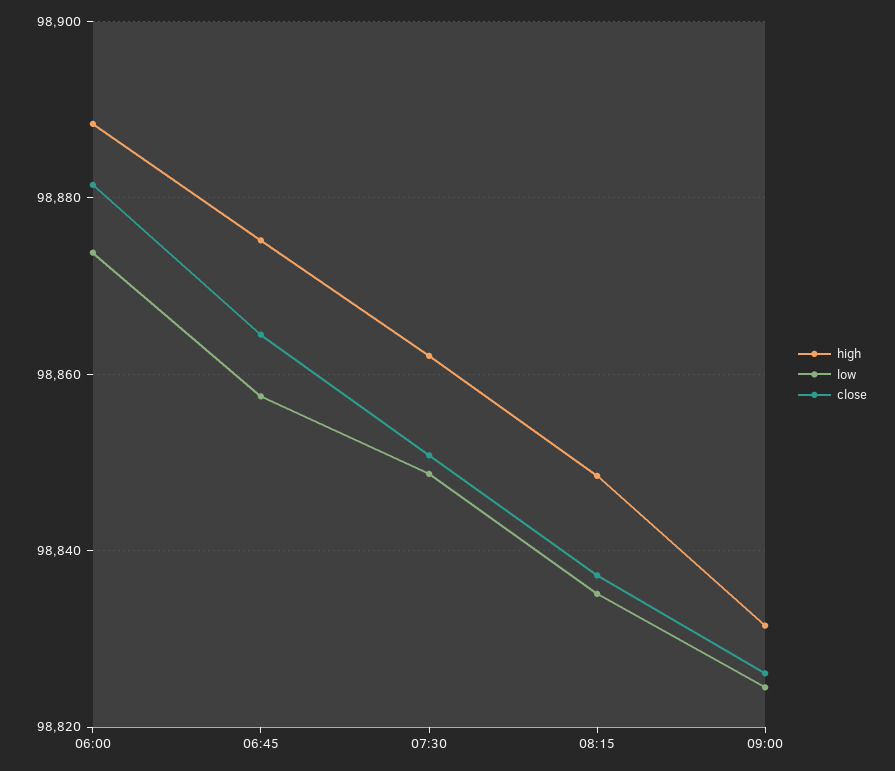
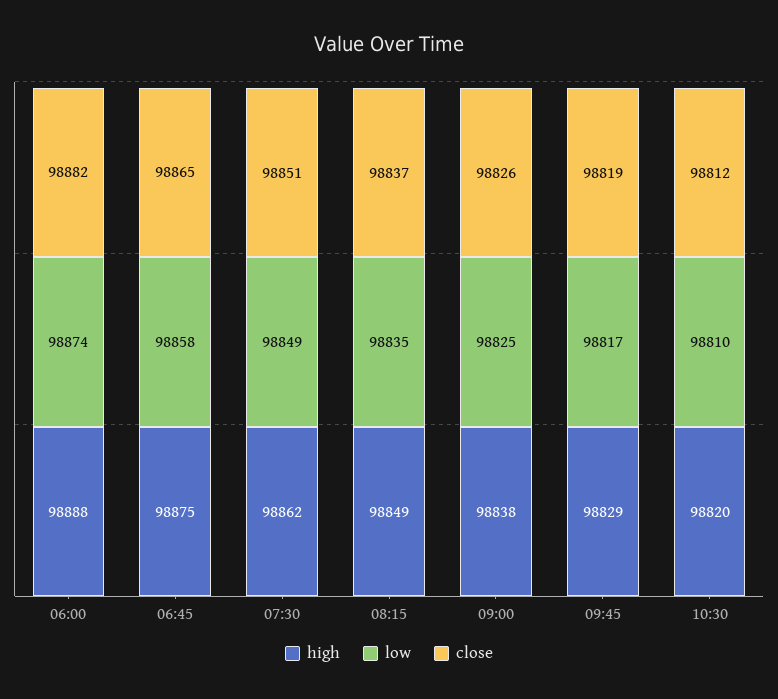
high, 09:00: 98832 -> 98838
high, 09:45: none -> 98829
low, 09:45: none -> 98817
close, 09:45: none -> 98819
high, 10:30: none -> 98820
low, 10:30: none -> 98810
close, 10:30: none -> 98812

